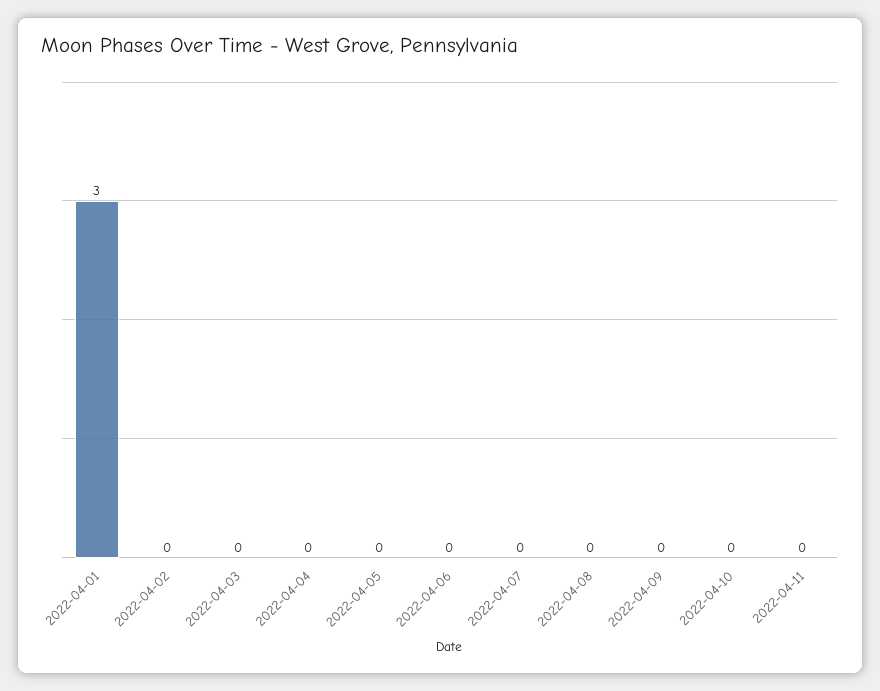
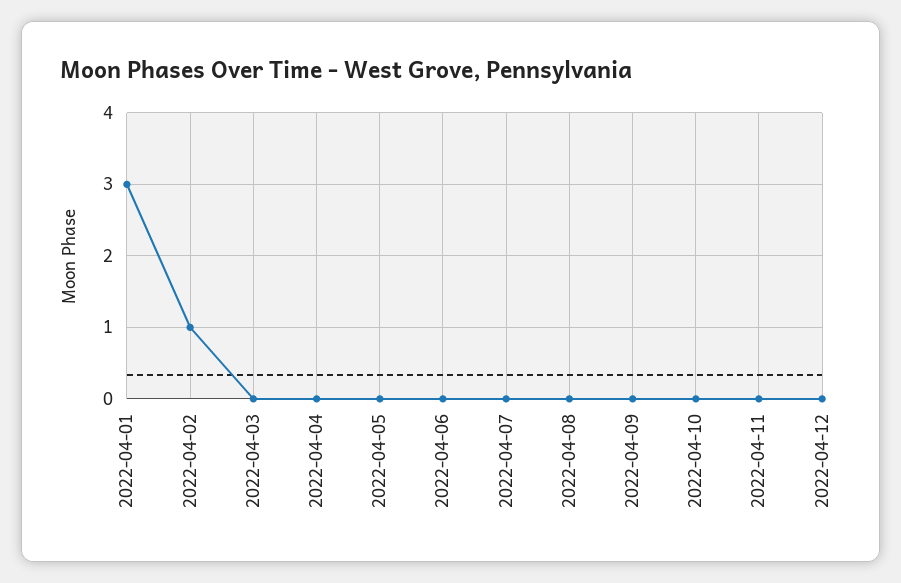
2022-04-02: 0 -> 1
2022-04-12: none -> 0

